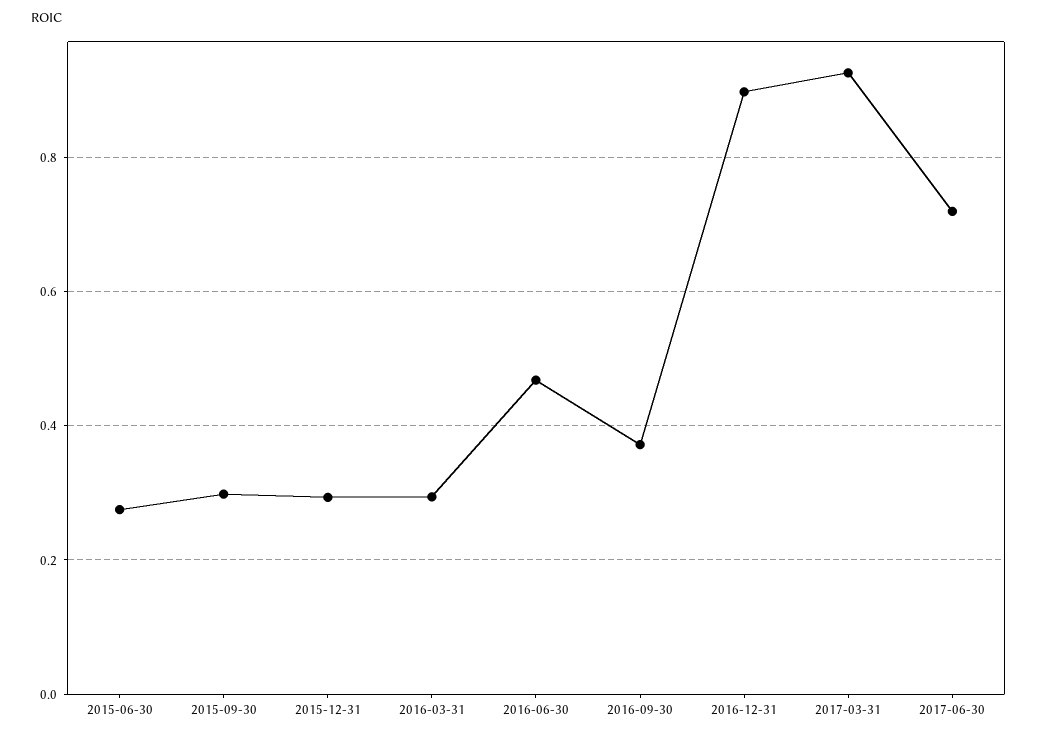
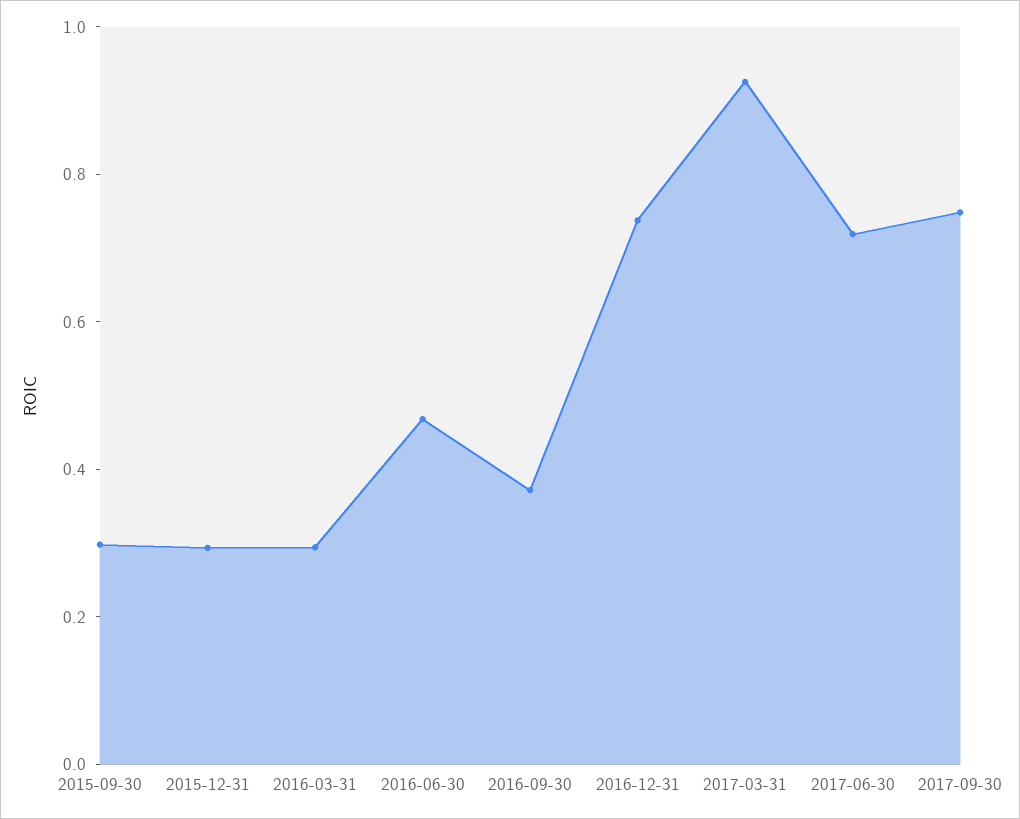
2015-06-30: 0.28 -> none
2016-12-31: 0.9 -> 0.75
2017-09-30: none -> 0.75

